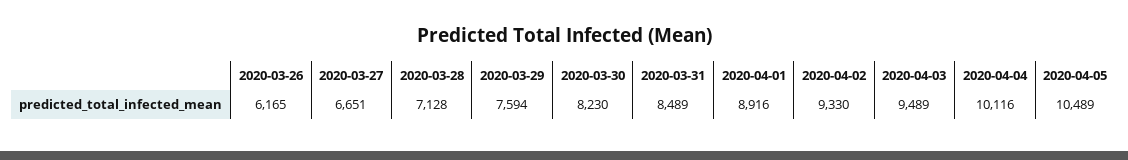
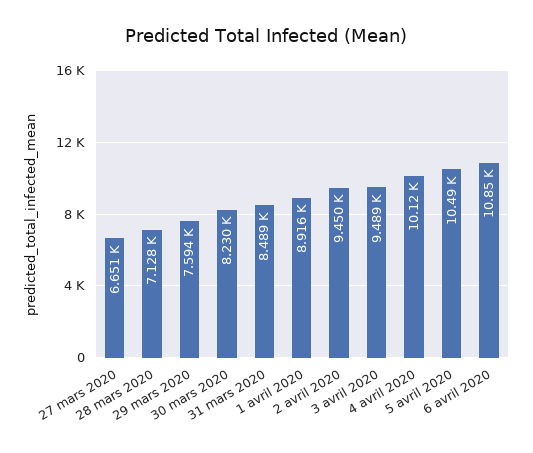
2020-03-26: 6165 -> none
2020-04-02: 9330 -> 9450
6 avril 2020: none -> 10850

